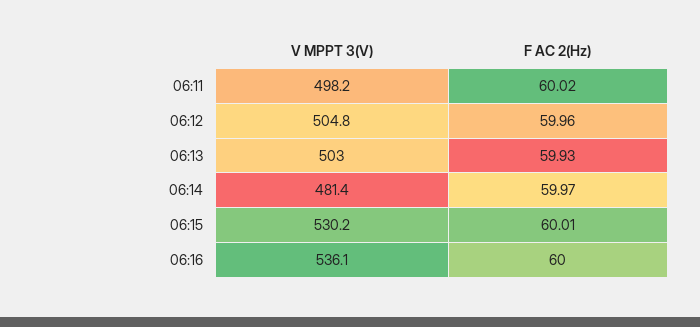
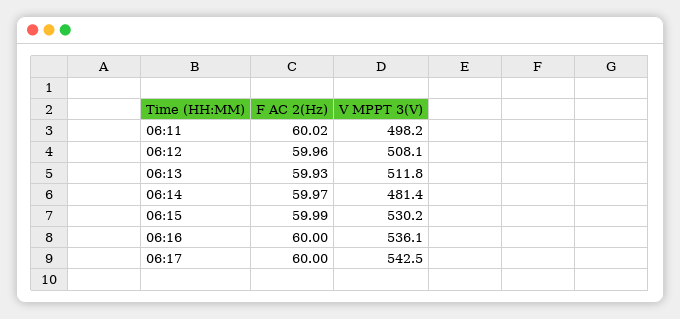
V MPPT 3(V), 06:12: 504.8 -> 508.1
V MPPT 3(V), 06:13: 503 -> 511.8
F AC 2(Hz), 06:15: 60.01 -> 59.99
F AC 2(Hz), 06:17: none -> 60
V MPPT 3(V), 06:17: none -> 542.5

